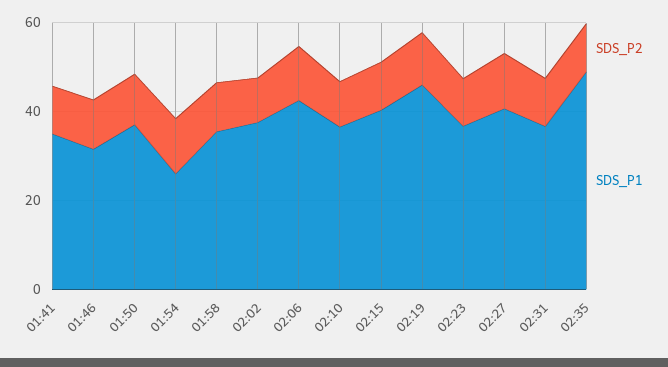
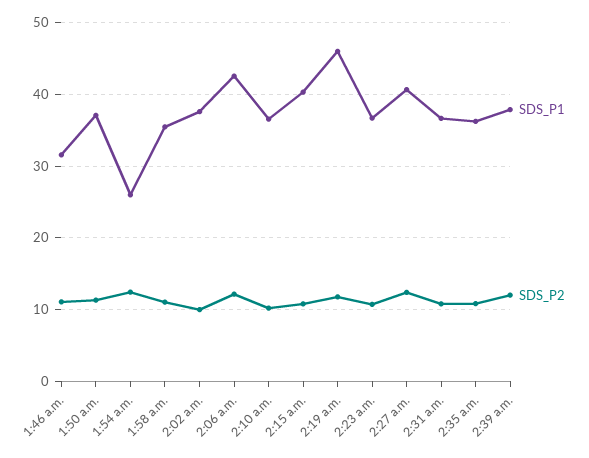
SDS_P2, 01:41: 10 -> none
SDS_P1, 01:41: 35 -> none
SDS_P1, 02:35: 50 -> 36
SDS_P1, 2:39 a.m.: none -> 38
SDS_P2, 2:39 a.m.: none -> 12

